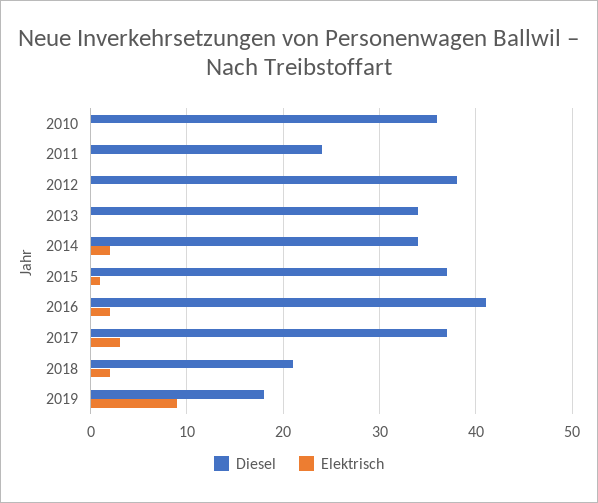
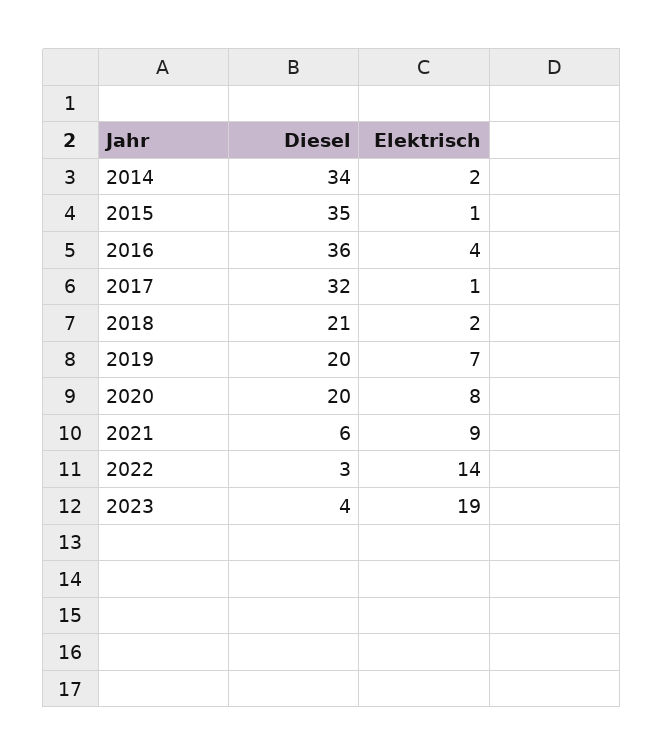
Diesel, 2010: 36 -> none
Elektrisch, 2010: 0 -> none
Diesel, 2011: 24 -> none
Elektrisch, 2011: 0 -> none
Diesel, 2012: 38 -> none
Elektrisch, 2012: 0 -> none
Diesel, 2013: 34 -> none
Elektrisch, 2013: 0 -> none
Diesel, 2015: 37 -> 35
Diesel, 2016: 41 -> 36
Elektrisch, 2016: 2 -> 4
Diesel, 2017: 37 -> 32
Elektrisch, 2017: 3 -> 1
Diesel, 2019: 18 -> 20
Elektrisch, 2019: 9 -> 7
Diesel, 2020: none -> 20
Elektrisch, 2020: none -> 8
Diesel, 2021: none -> 6
Elektrisch, 2021: none -> 9
Diesel, 2022: none -> 3
Elektrisch, 2022: none -> 14
Diesel, 2023: none -> 4
Elektrisch, 2023: none -> 19

